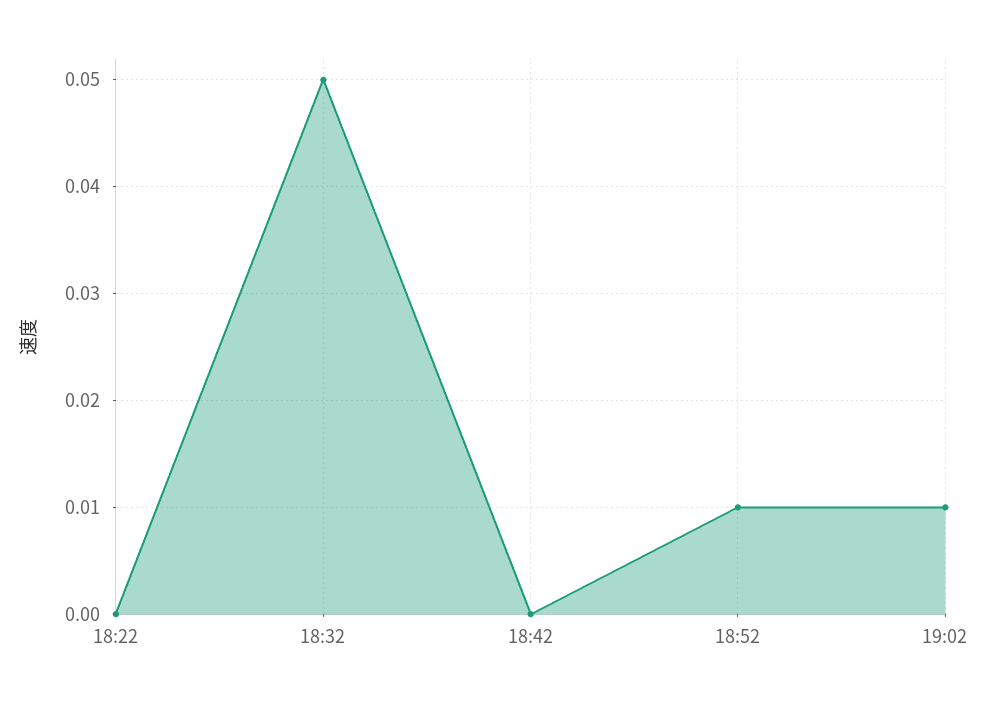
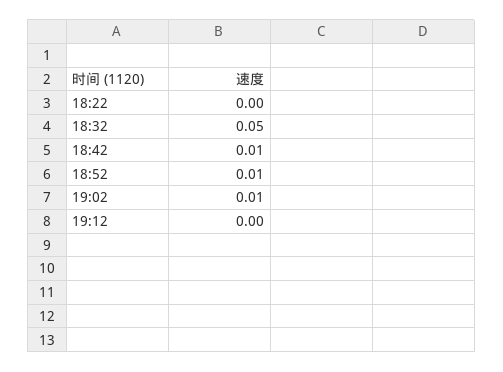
18:42: 0 -> 0.01
19:12: none -> 0

